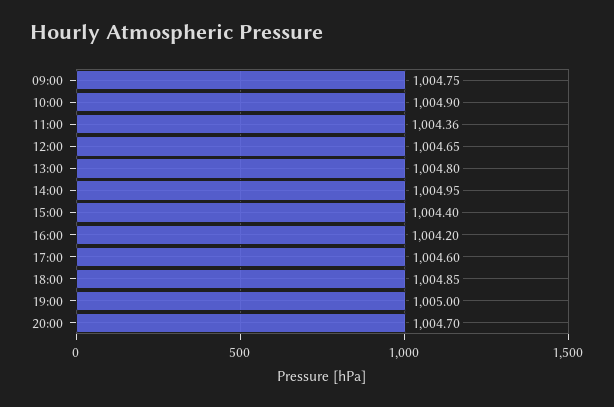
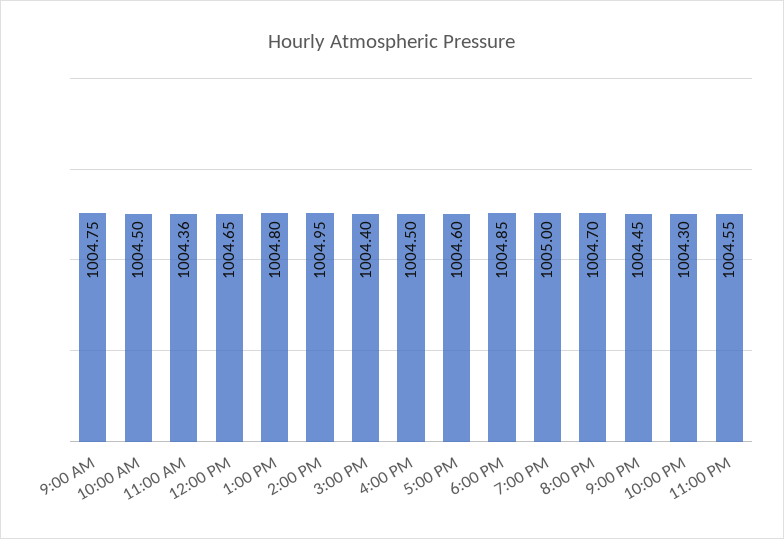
10:00: 1004.9 -> 1004.5
16:00: 1004.2 -> 1004.5
9:00 PM: none -> 1004.45
10:00 PM: none -> 1004.3
11:00 PM: none -> 1004.55

